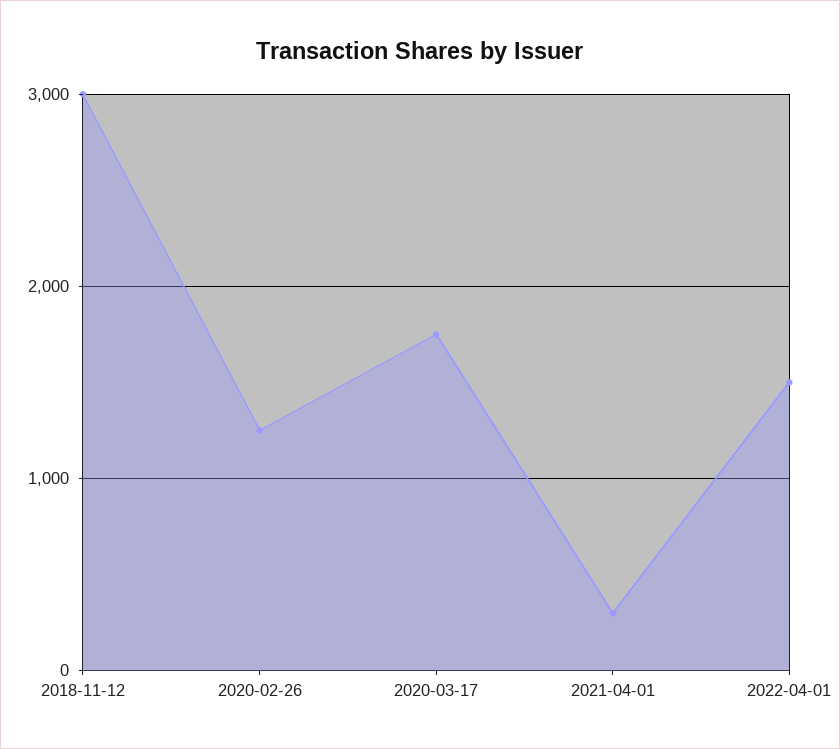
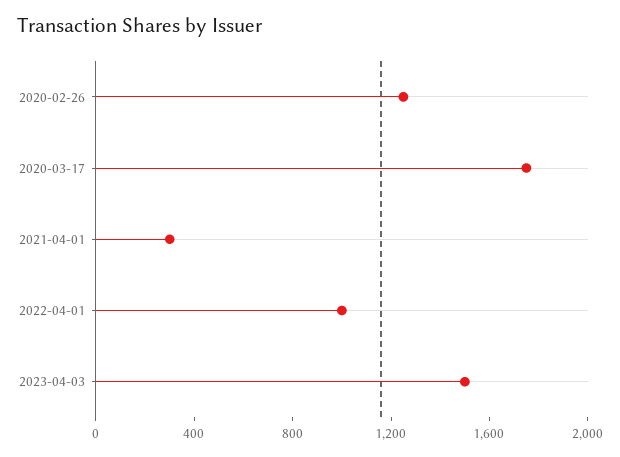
2018-11-12: 3000 -> none
2022-04-01: 1500 -> 1000
2023-04-03: none -> 1500

